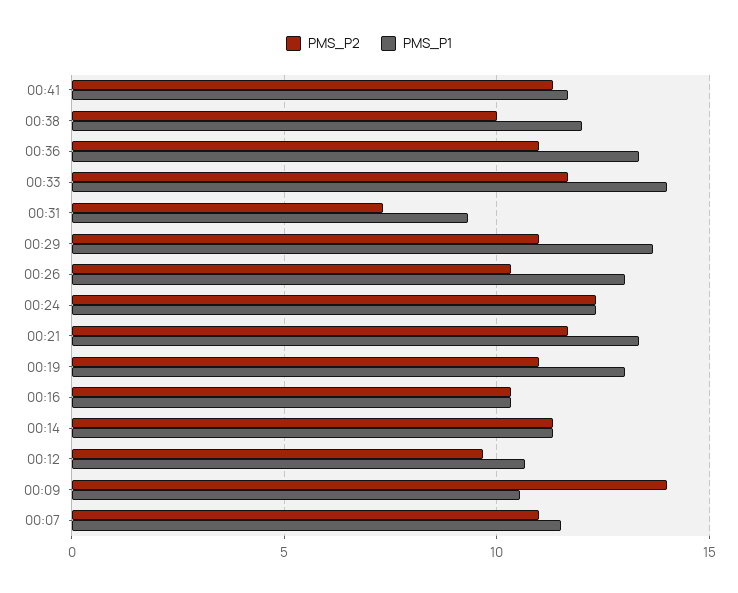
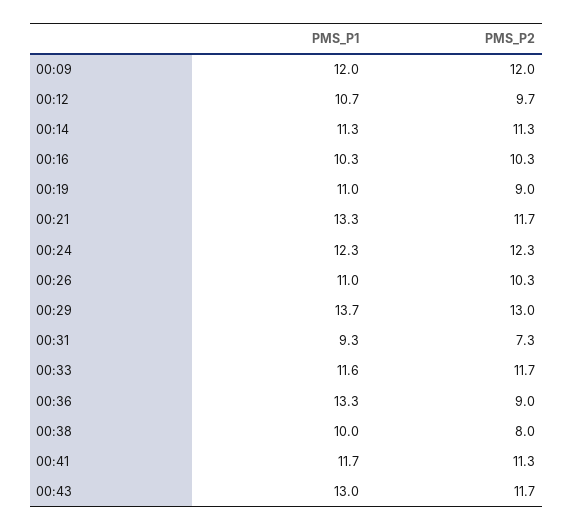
PMS_P2, 00:38: 10 -> 8
PMS_P1, 00:38: 12 -> 10
PMS_P2, 00:36: 11 -> 9
PMS_P1, 00:33: 14 -> 11.6
PMS_P2, 00:29: 11 -> 13
PMS_P1, 00:26: 13 -> 11
PMS_P2, 00:19: 11 -> 9
PMS_P1, 00:19: 13 -> 11
PMS_P2, 00:09: 14 -> 12
PMS_P1, 00:09: 10.5 -> 12
PMS_P2, 00:07: 11 -> none
PMS_P1, 00:07: 11.5 -> none
PMS_P1, 00:43: none -> 13
PMS_P2, 00:43: none -> 11.7

